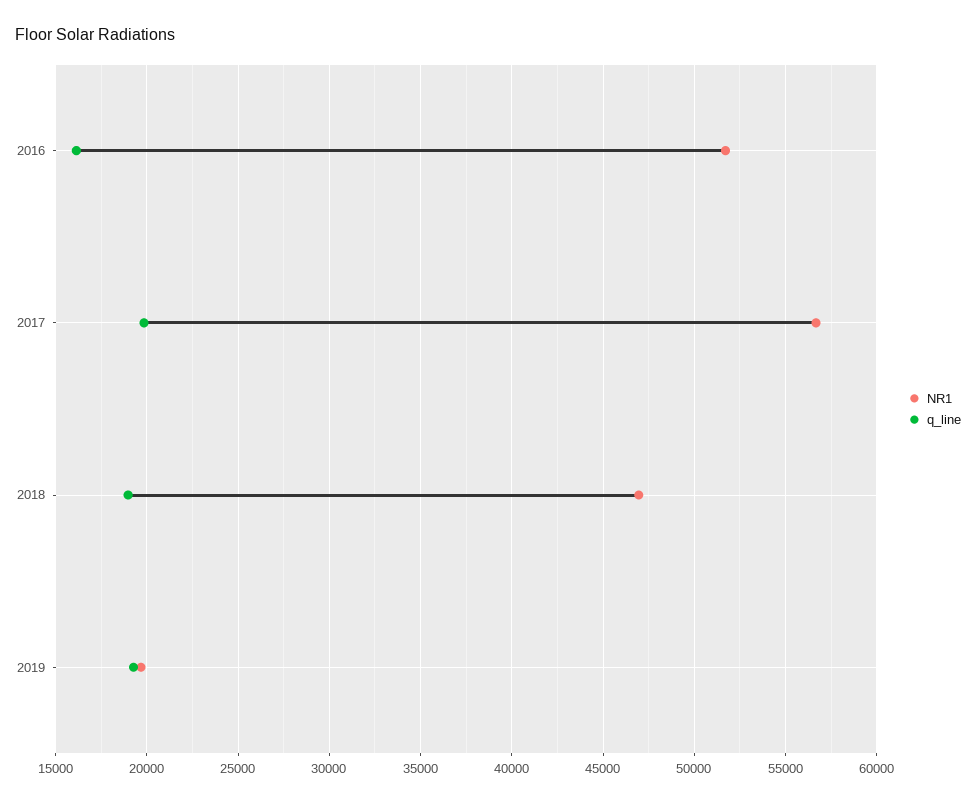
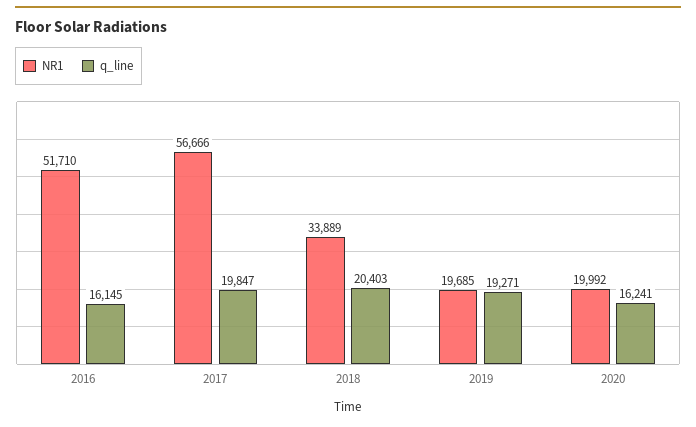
NR1, 2018: 47000 -> 33889
q_line, 2018: 19000 -> 20403
NR1, 2020: none -> 19992
q_line, 2020: none -> 16241

